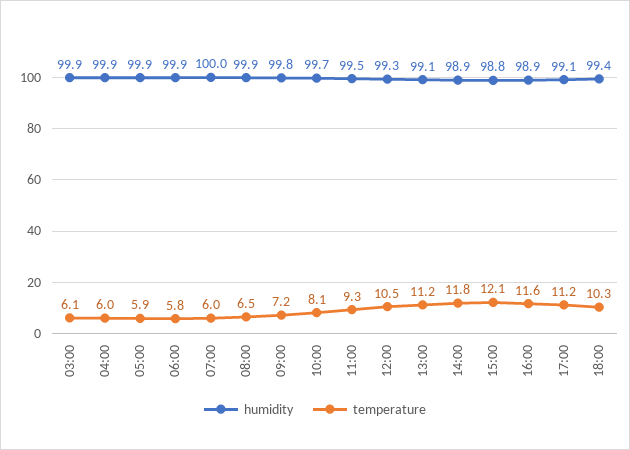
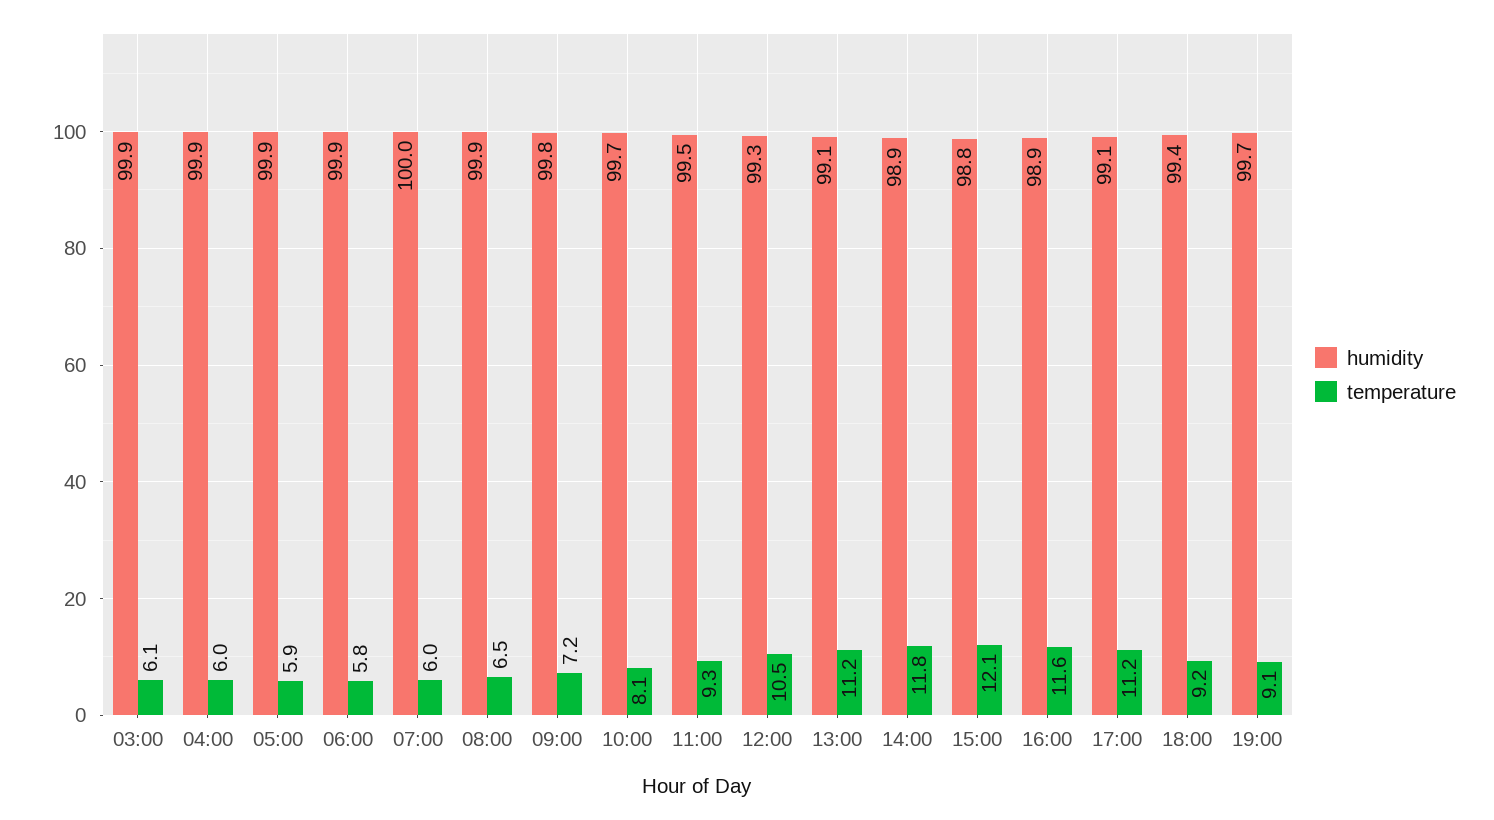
temperature, 18:00: 10.3 -> 9.2
humidity, 19:00: none -> 99.7
temperature, 19:00: none -> 9.1

